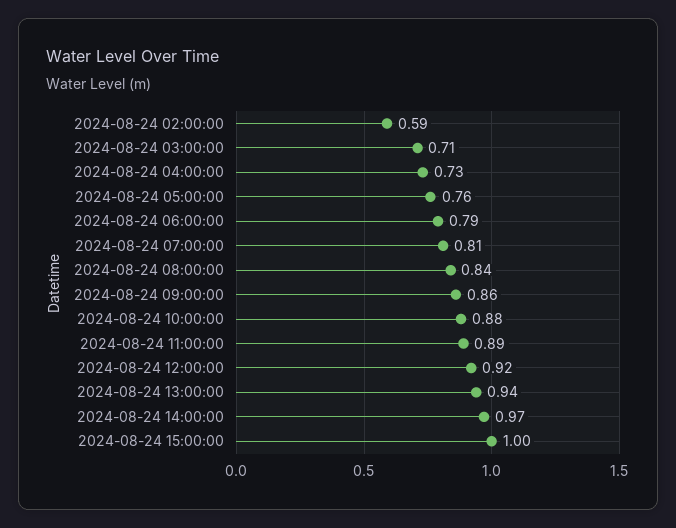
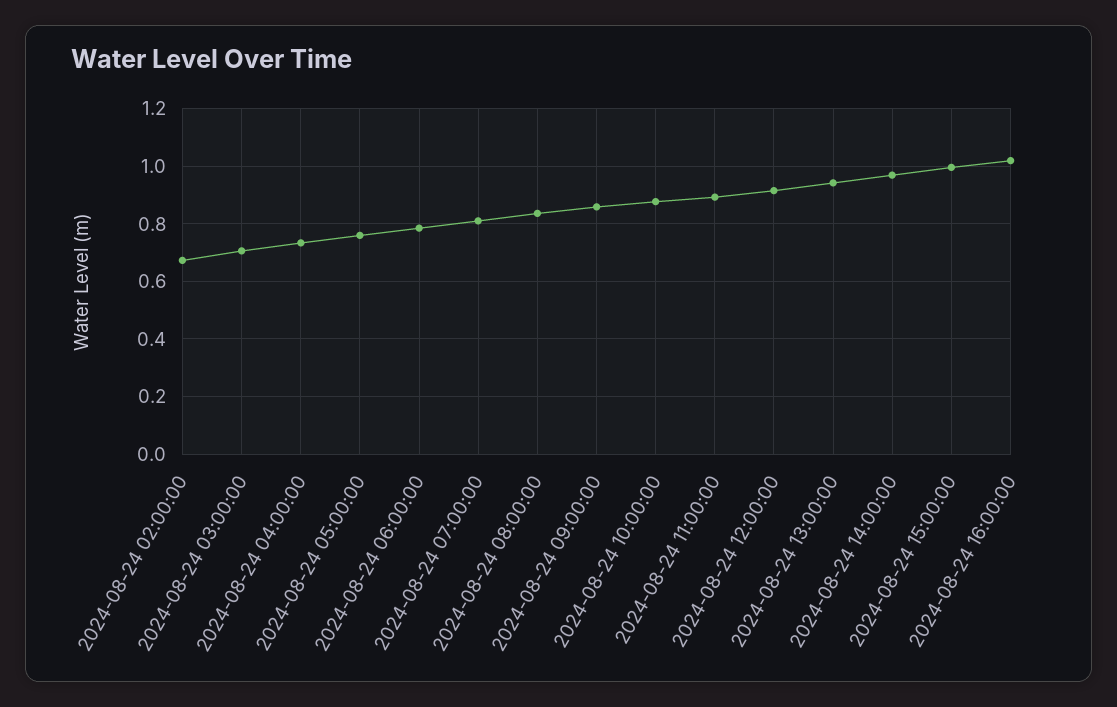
2024-08-24 02:00:00: 0.59 -> 0.675
2024-08-24 16:00:00: none -> 1.025

